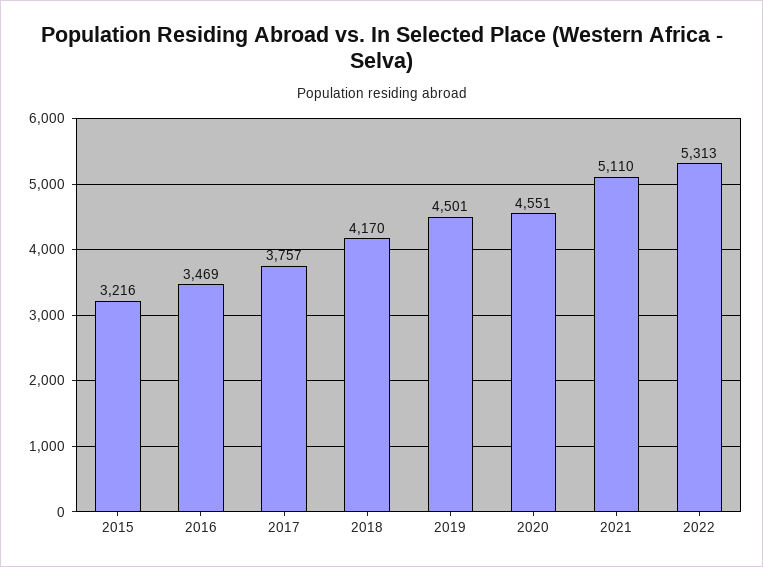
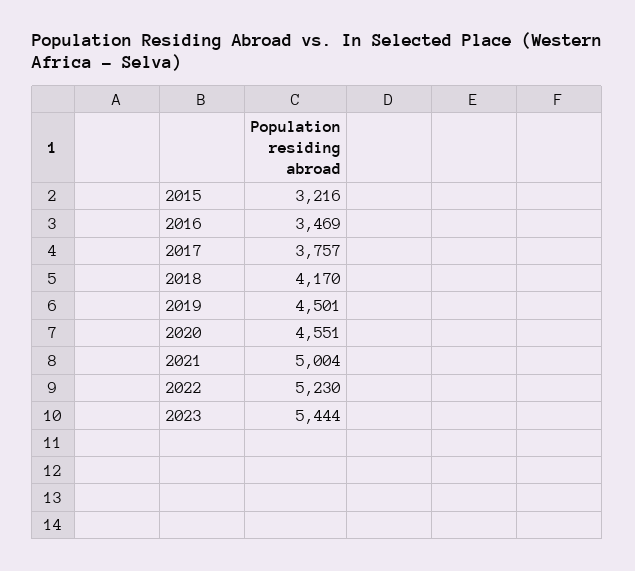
2021: 5110 -> 5004
2022: 5313 -> 5230
2023: none -> 5444

